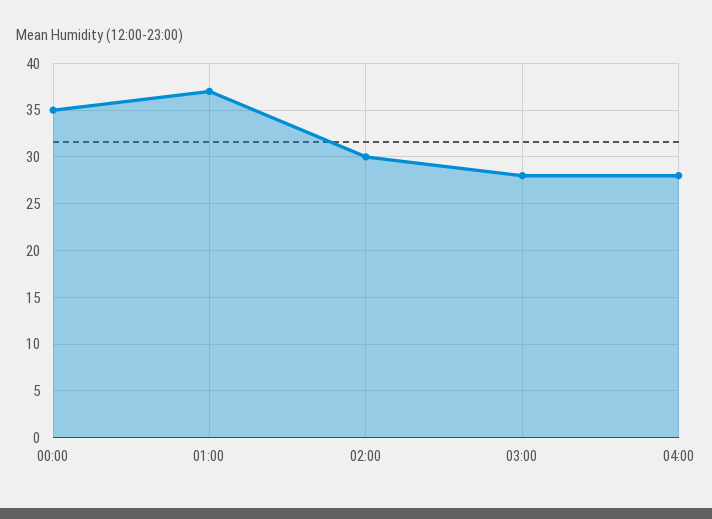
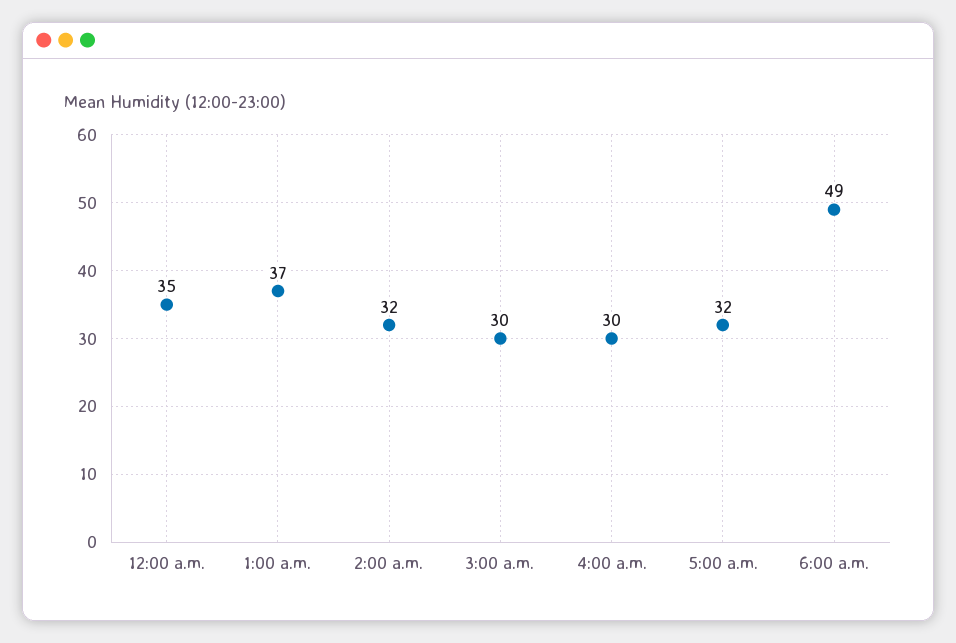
02:00: 30 -> 32
03:00: 28 -> 30
04:00: 28 -> 30
5:00 a.m.: none -> 32
6:00 a.m.: none -> 49

